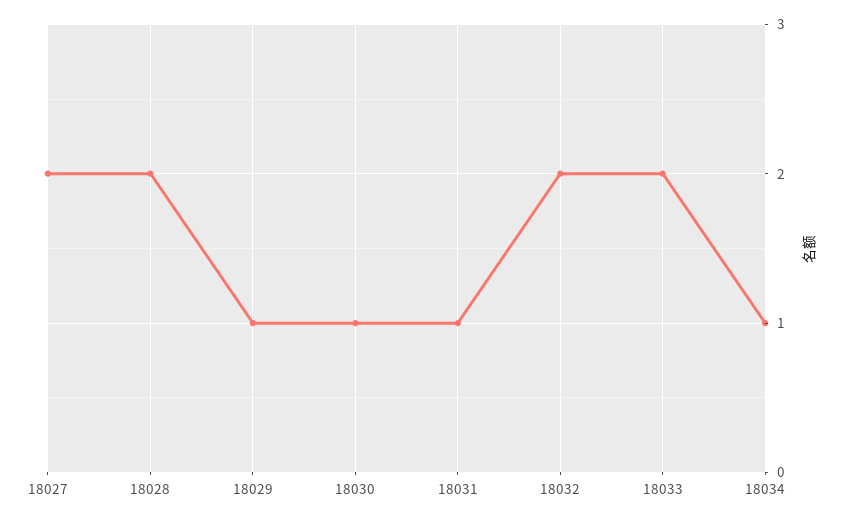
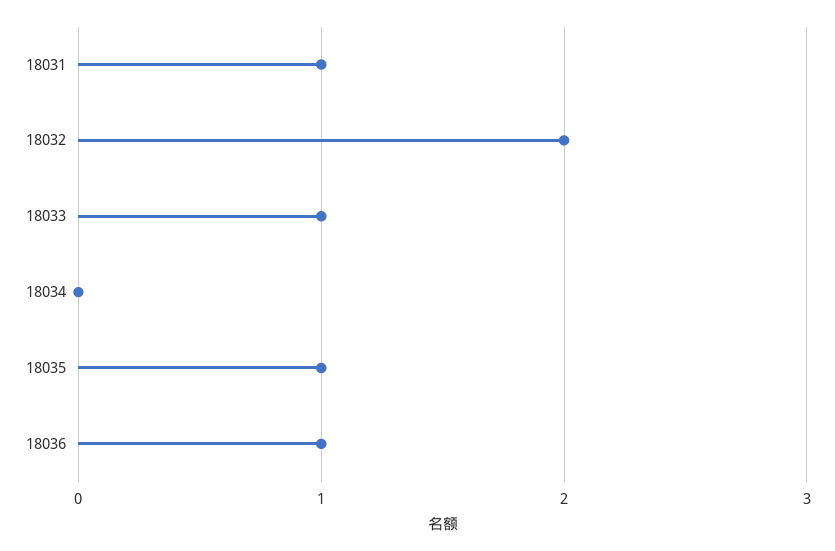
18027: 2 -> none
18028: 2 -> none
18029: 1 -> none
18030: 1 -> none
18033: 2 -> 1
18034: 1 -> 0
18035: none -> 1
18036: none -> 1

